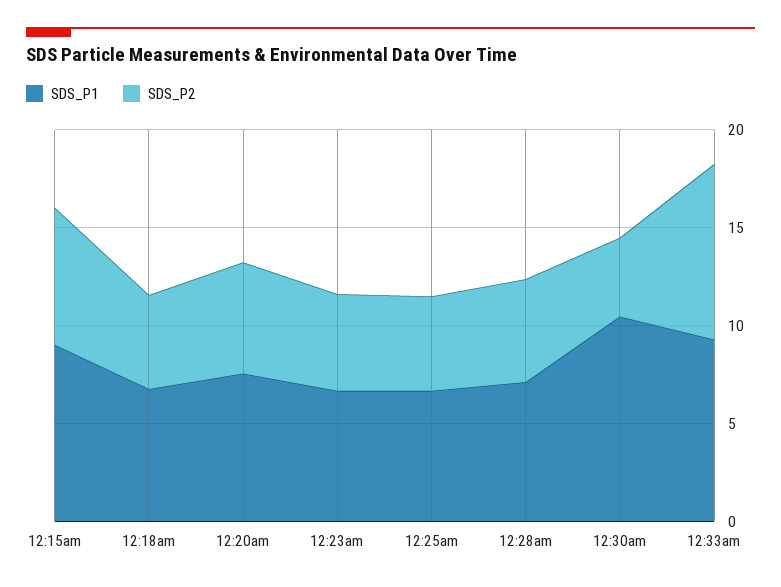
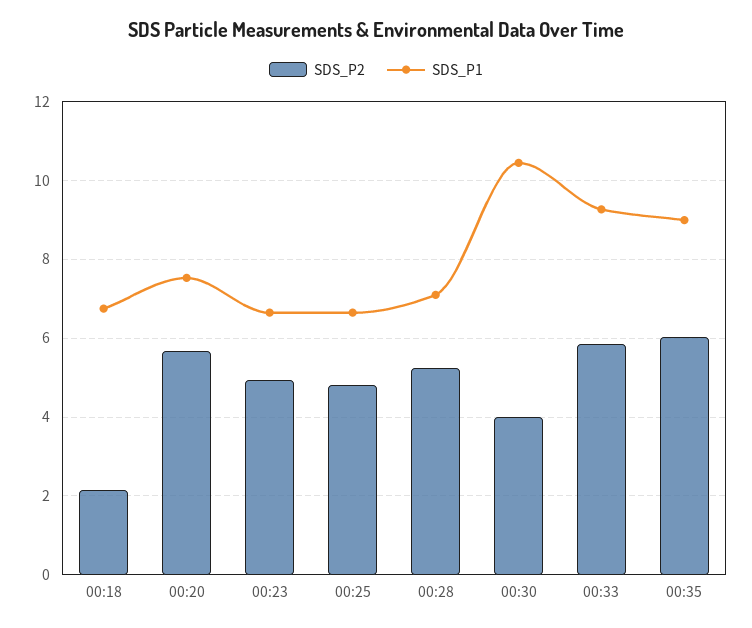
SDS_P1, 12:15am: 9 -> none
SDS_P2, 12:15am: 7 -> none
SDS_P2, 12:18am: 5 -> 2.2
SDS_P2, 12:33am: 9 -> 5.8
SDS_P2, 00:35: none -> 6
SDS_P1, 00:35: none -> 9

